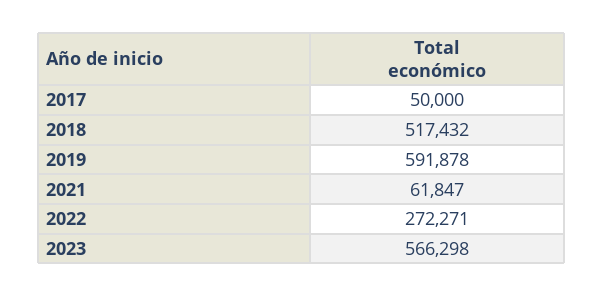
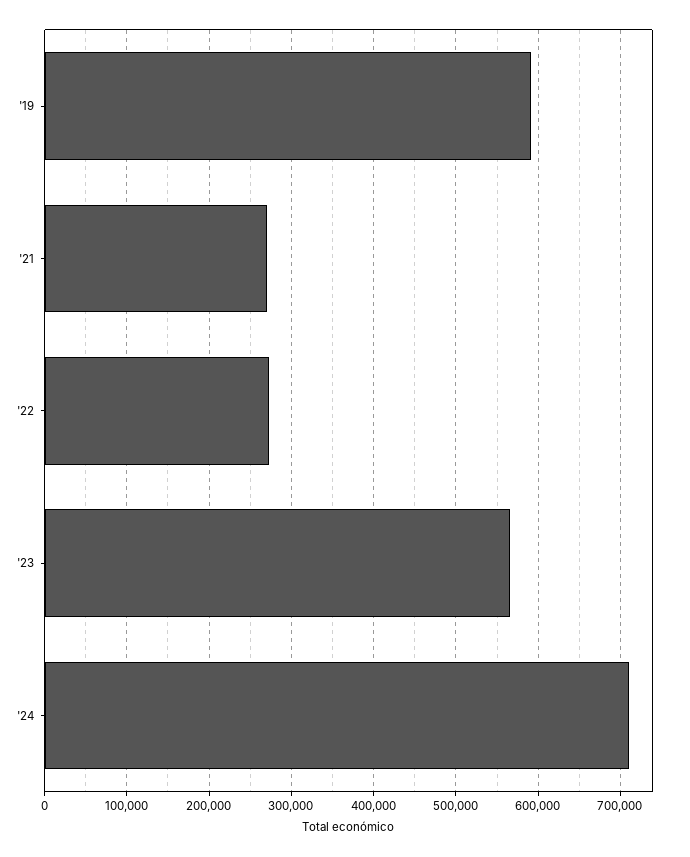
2017: 50000 -> none
2018: 517432 -> none
2021: 61847 -> 270000
'24: none -> 710000

